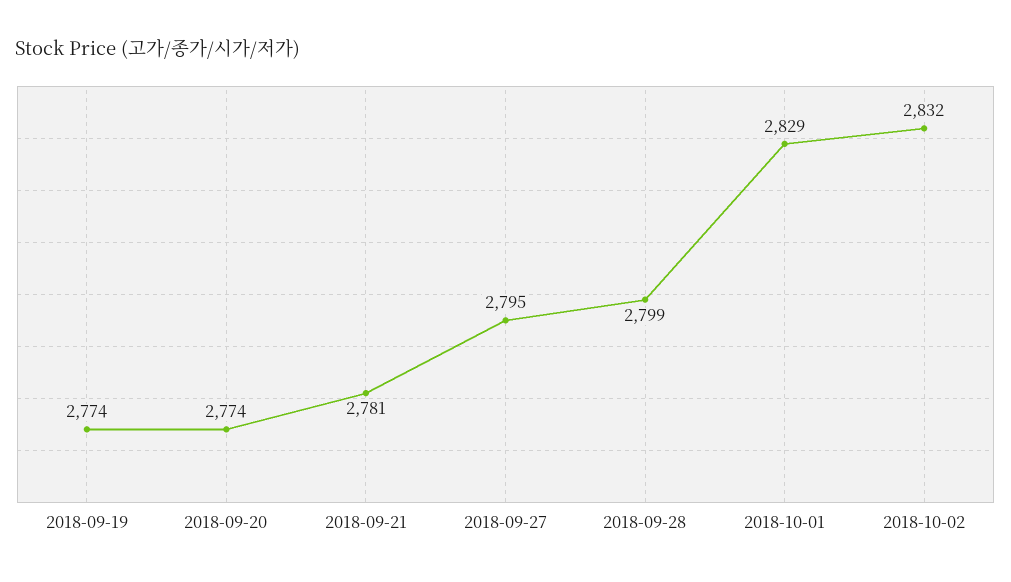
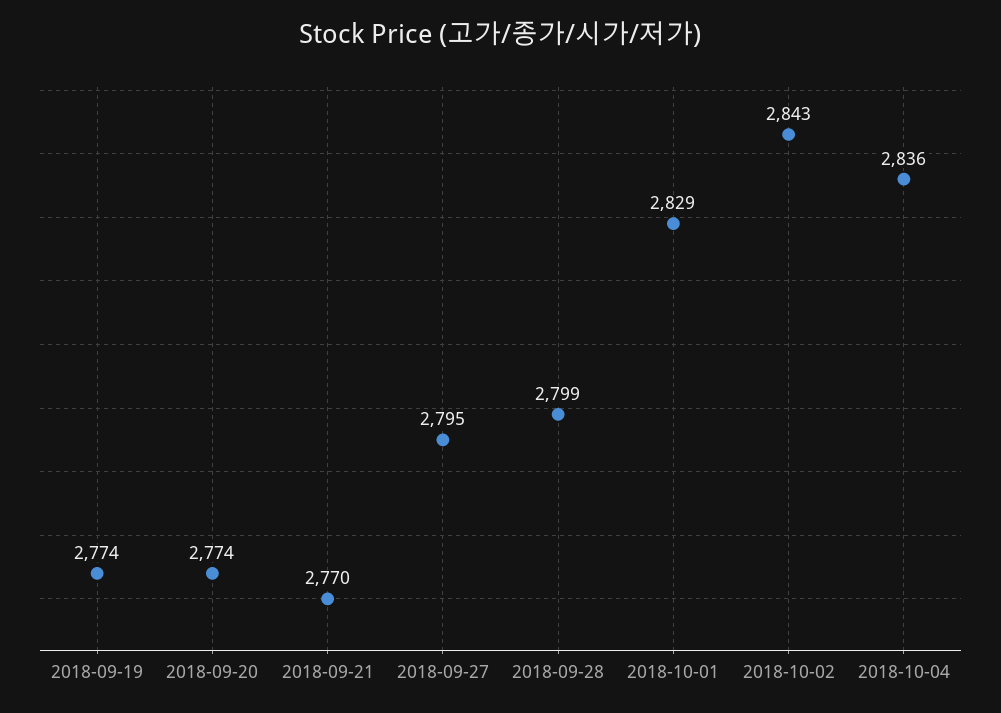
2018-09-21: 2781 -> 2770
2018-10-02: 2832 -> 2843
2018-10-04: none -> 2836

